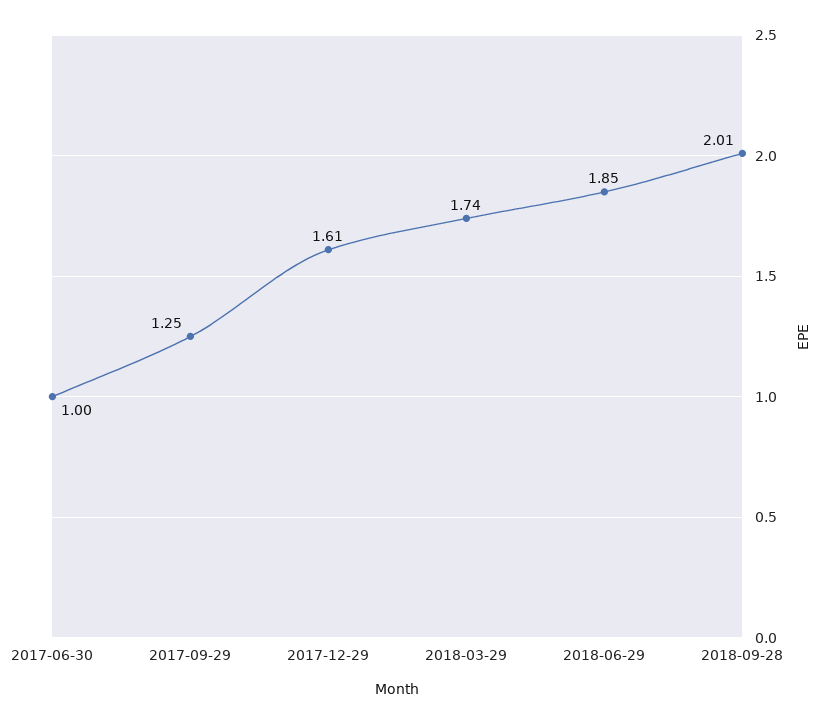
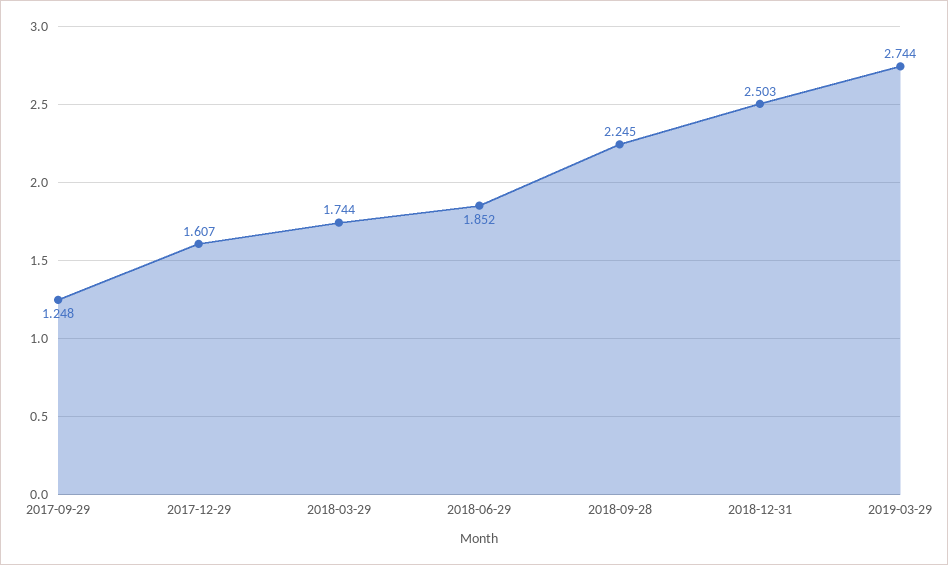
2017-06-30: 1 -> none
2018-09-28: 2.01 -> 2.245
2018-12-31: none -> 2.503
2019-03-29: none -> 2.744

